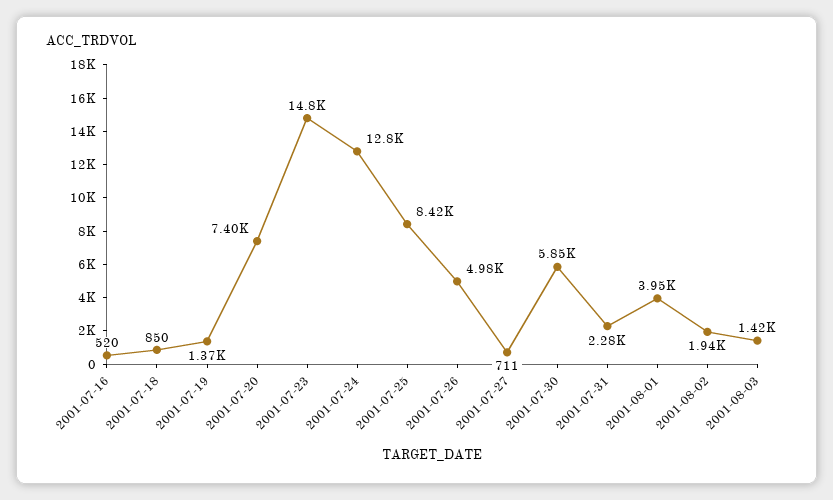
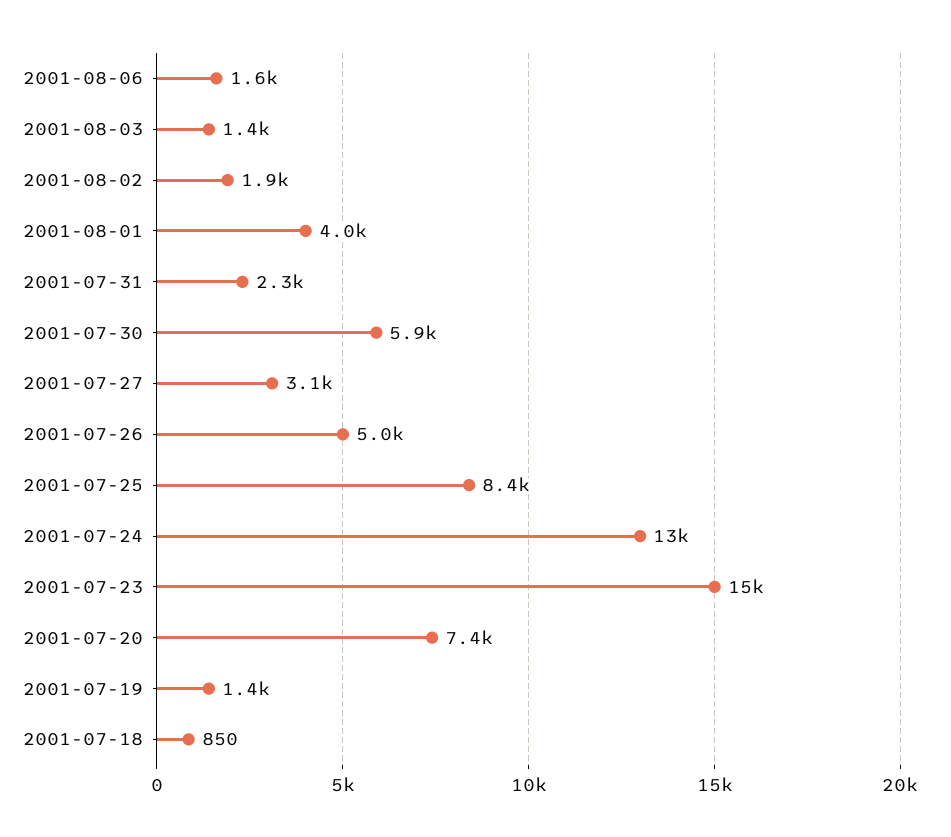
2001-07-16: 520 -> none
2001-07-27: 711 -> 3100
2001-08-06: none -> 1600

